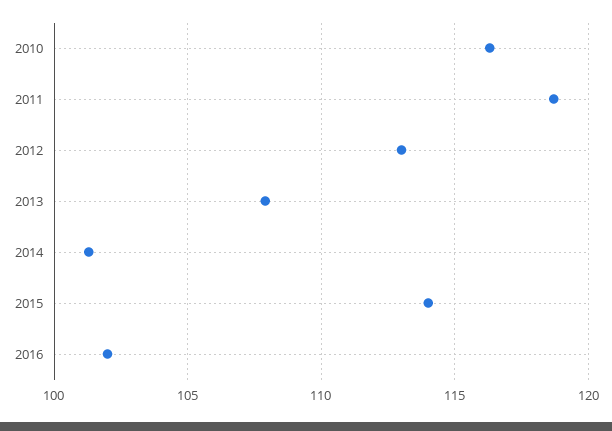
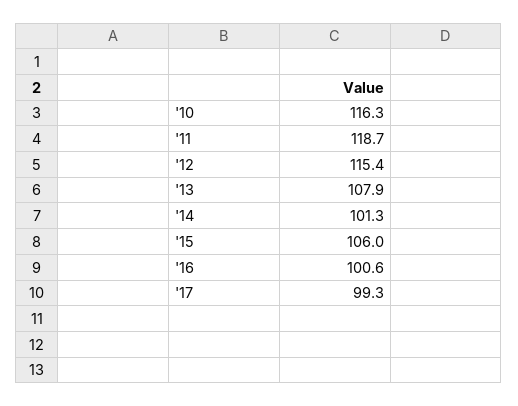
2012: 113 -> 115.4
2015: 114 -> 106
2016: 102 -> 100.6
'17: none -> 99.3

